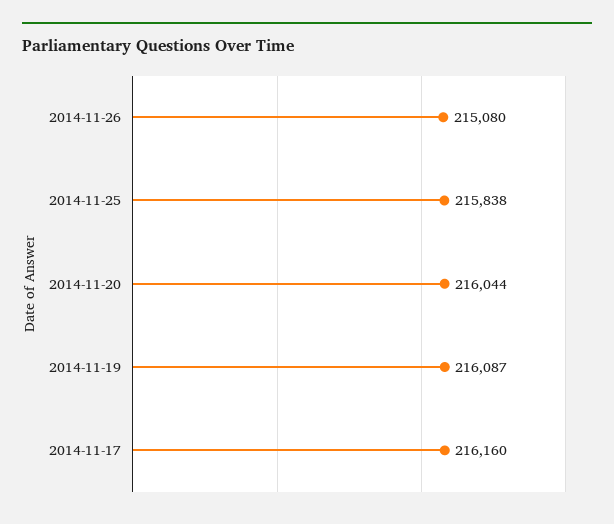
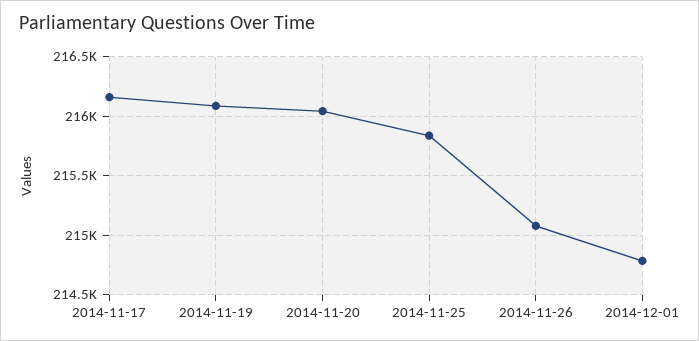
2014-12-01: none -> 214800

